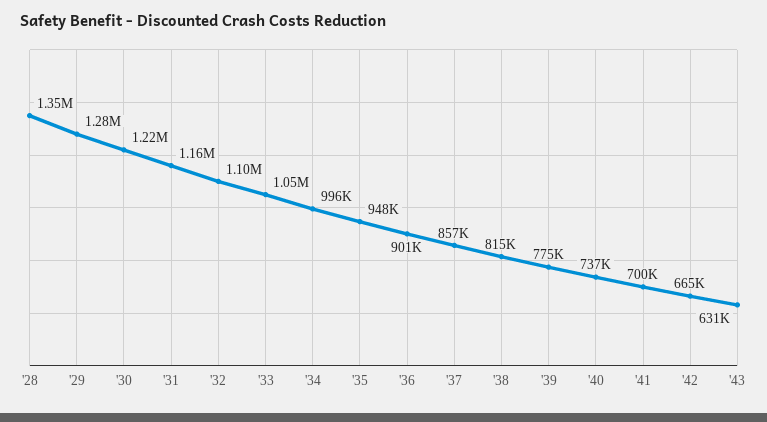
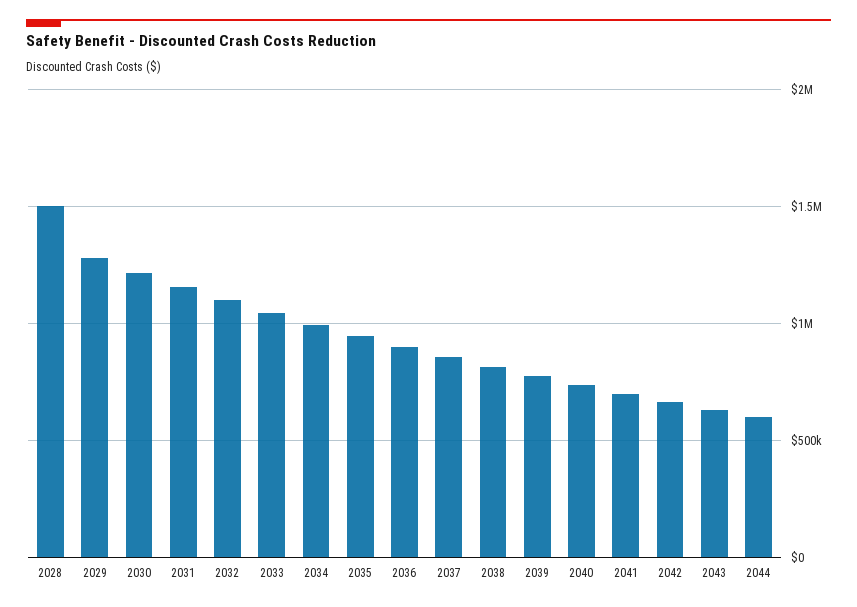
'28: 1350000 -> 1500000
2044: none -> 600000

